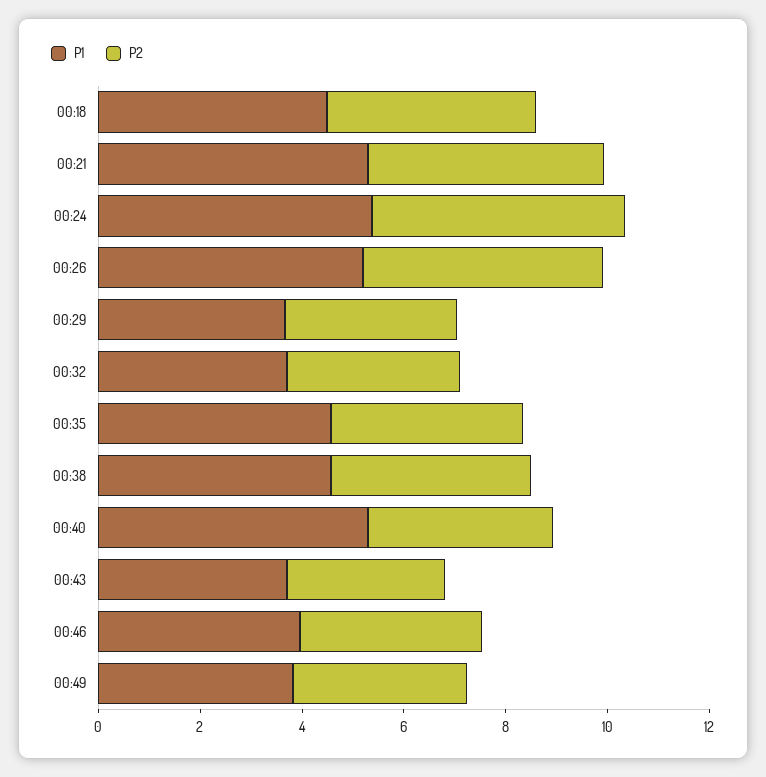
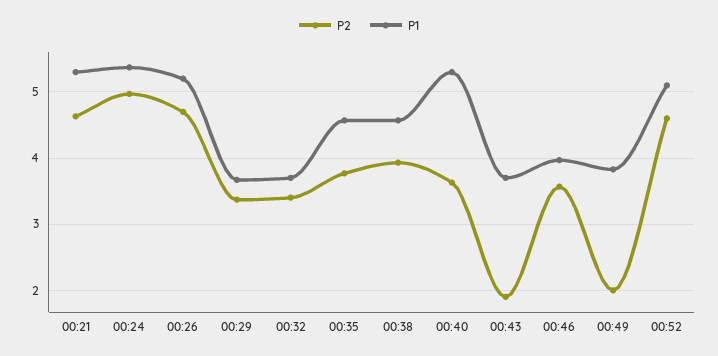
P1, 00:18: 4.5 -> none
P2, 00:18: 4 -> none
P2, 00:43: 3 -> 1.9
P2, 00:49: 3.5 -> 2
P2, 00:52: none -> 4.6
P1, 00:52: none -> 5.1

